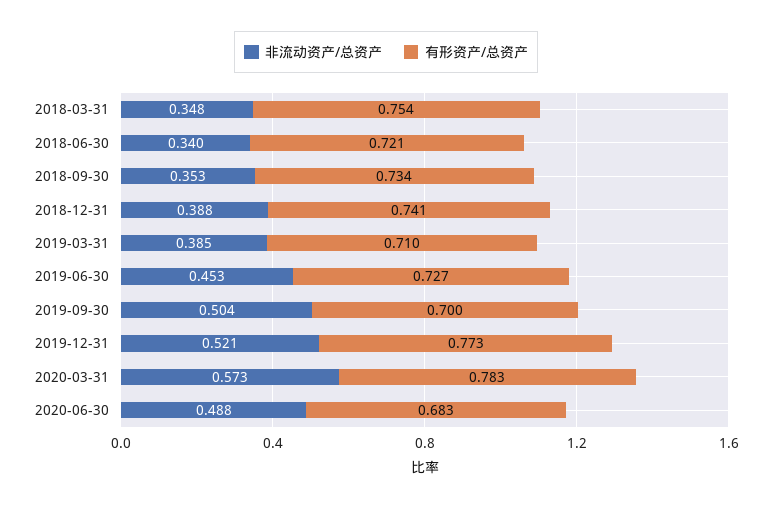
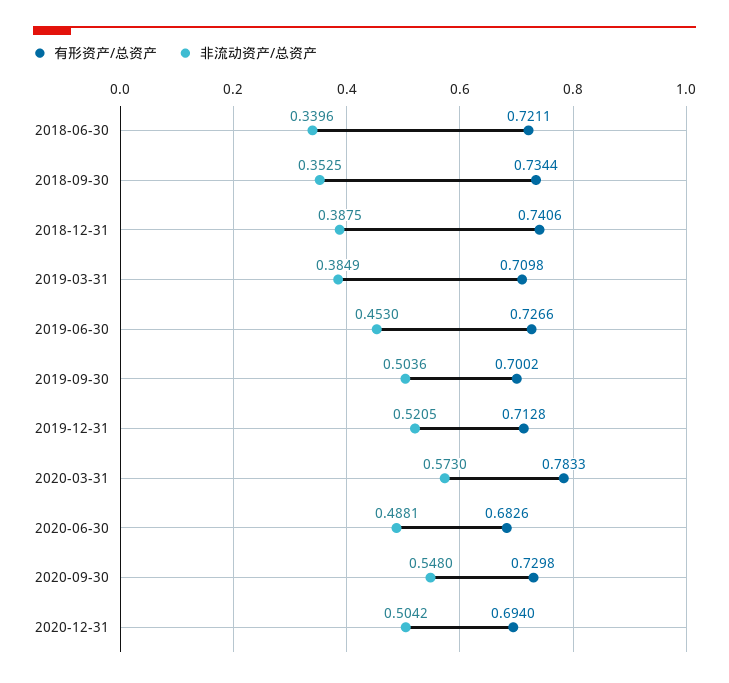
非流动资产/总资产, 2018-03-31: 0.348 -> none
有形资产/总资产, 2018-03-31: 0.754 -> none
有形资产/总资产, 2019-12-31: 0.773 -> 0.7128
有形资产/总资产, 2020-09-30: none -> 0.7298
非流动资产/总资产, 2020-09-30: none -> 0.548
有形资产/总资产, 2020-12-31: none -> 0.694
非流动资产/总资产, 2020-12-31: none -> 0.5042

